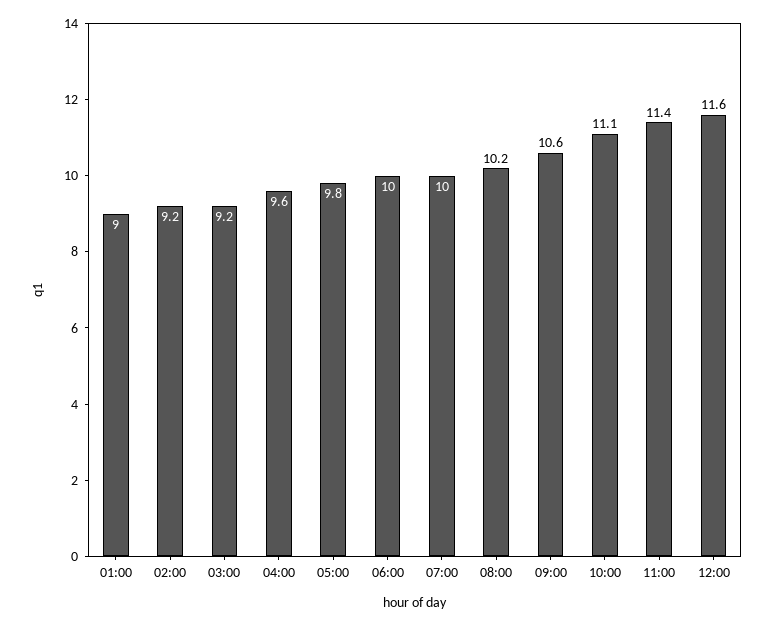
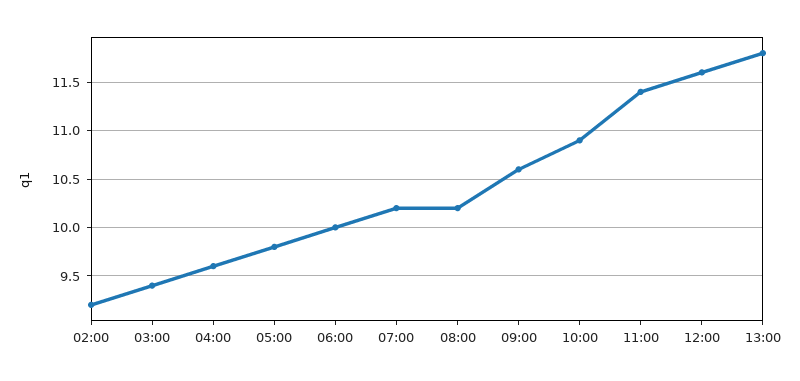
01:00: 9 -> none
03:00: 9.2 -> 9.4
07:00: 10 -> 10.2
10:00: 11.1 -> 10.9
13:00: none -> 11.8

